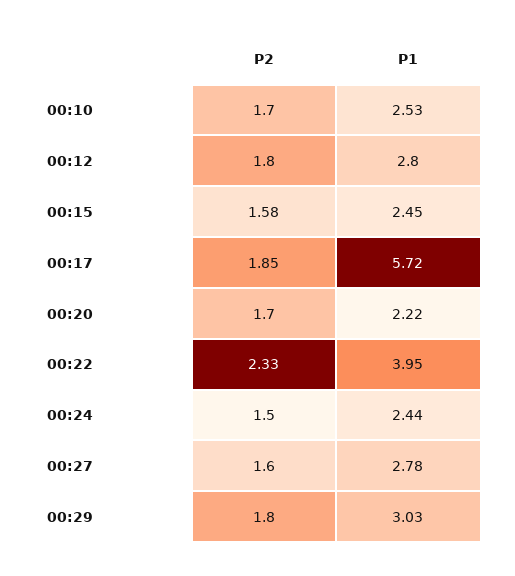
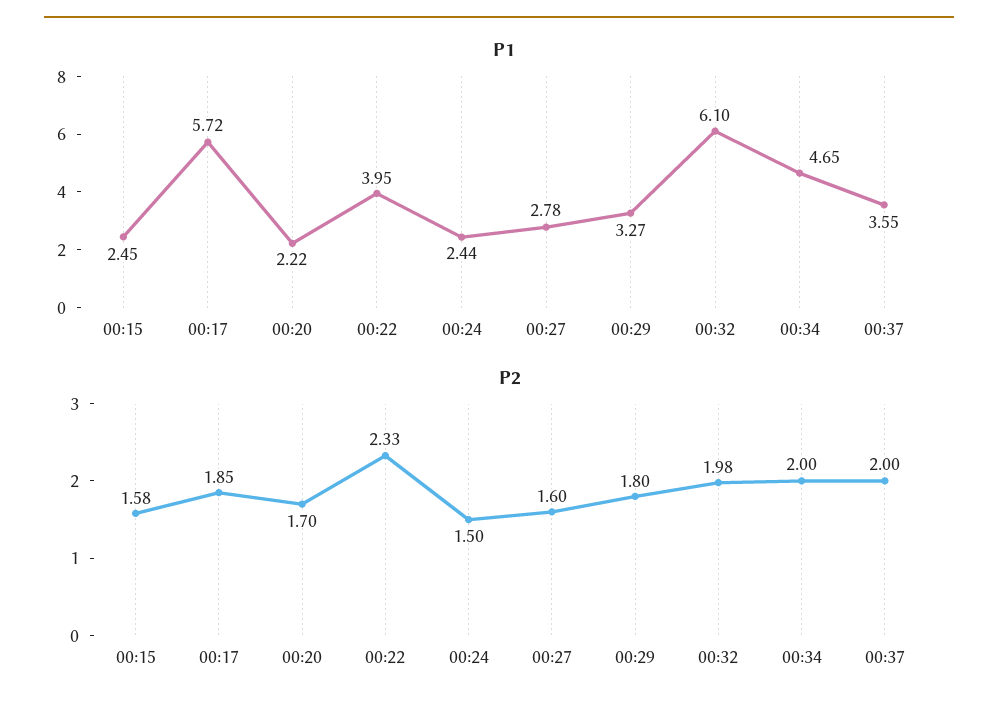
P2, 00:10: 1.7 -> none
P1, 00:10: 2.53 -> none
P2, 00:12: 1.8 -> none
P1, 00:12: 2.8 -> none
P1, 00:29: 3.03 -> 3.27
P1, 00:32: none -> 6.1
P1, 00:34: none -> 4.65
P1, 00:37: none -> 3.55
P2, 00:32: none -> 1.98
P2, 00:34: none -> 2
P2, 00:37: none -> 2

